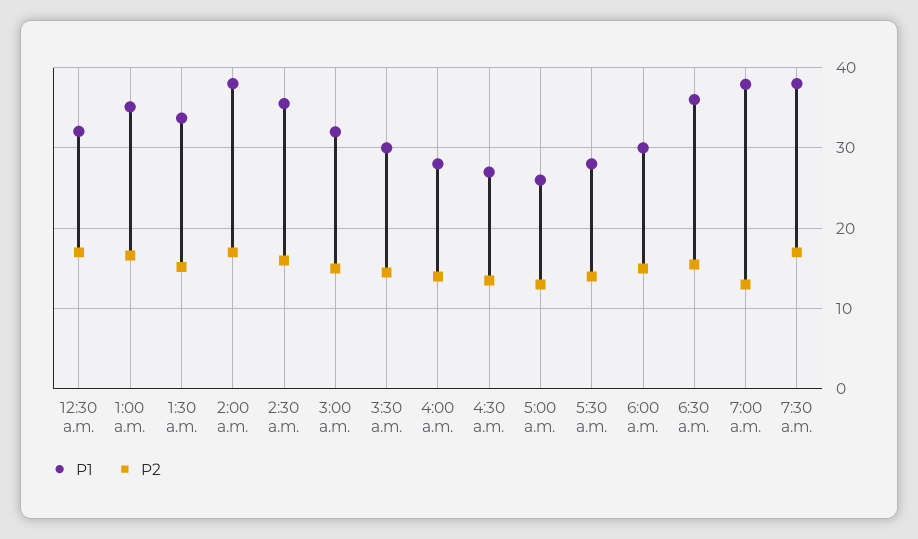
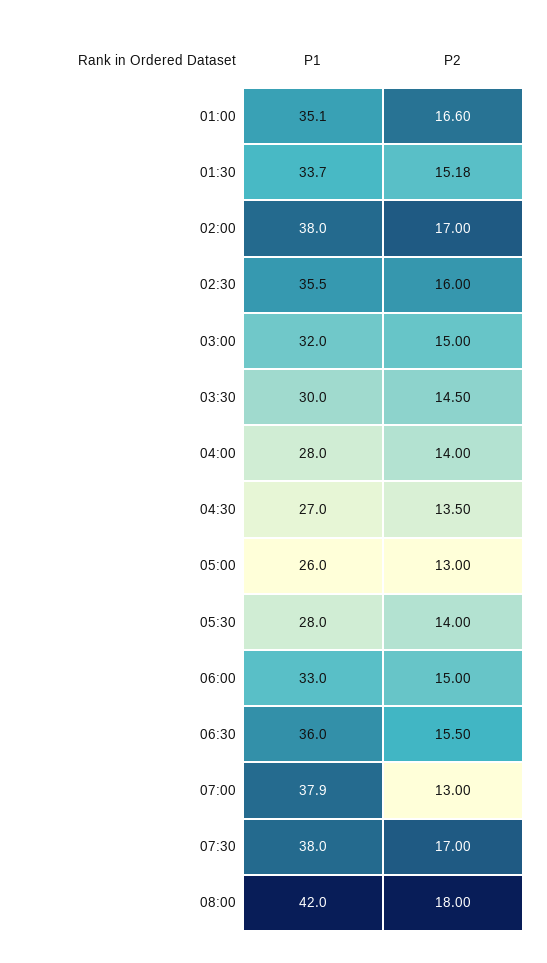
P1, 12:30 a.m.: 32 -> none
P2, 12:30 a.m.: 17 -> none
P1, 6:00 a.m.: 30 -> 33
P1, 08:00: none -> 42
P2, 08:00: none -> 18

